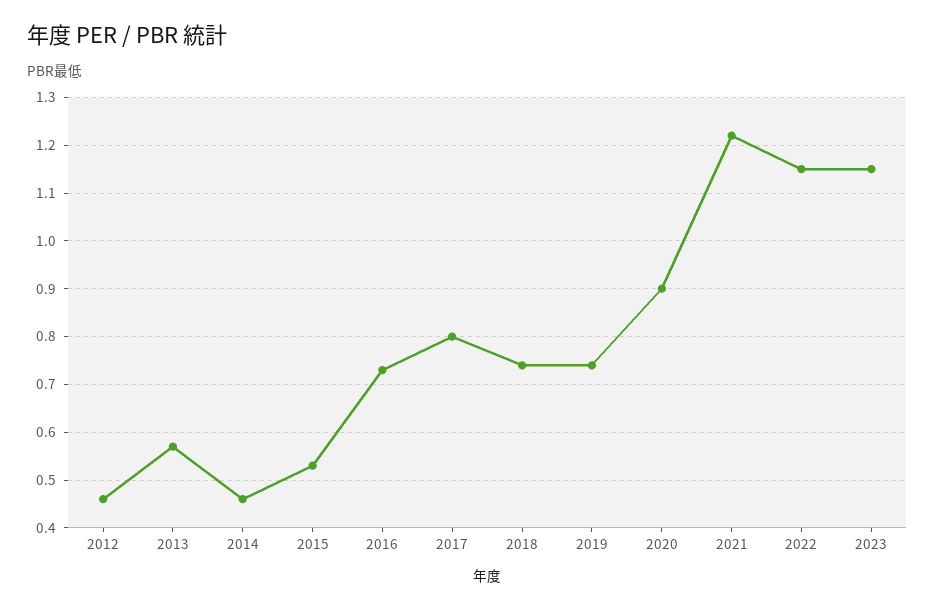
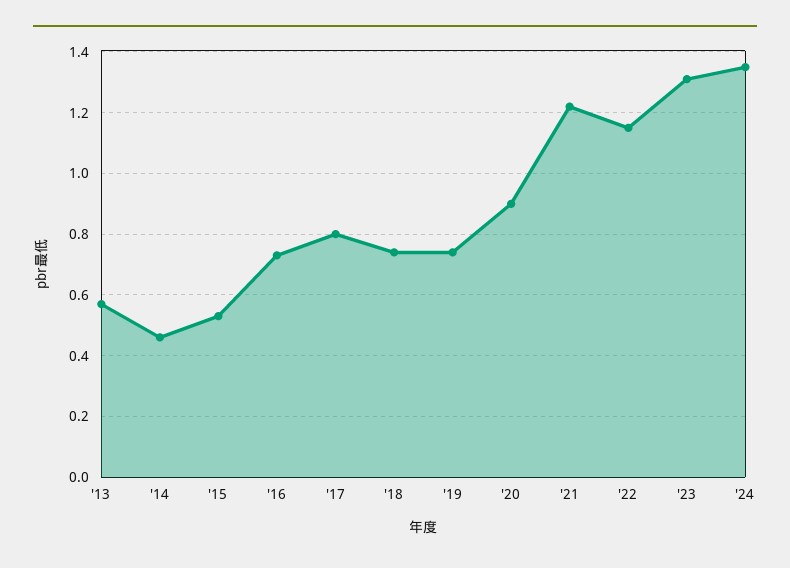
2012: 0.45 -> none
2023: 1.15 -> 1.3
'24: none -> 1.35

